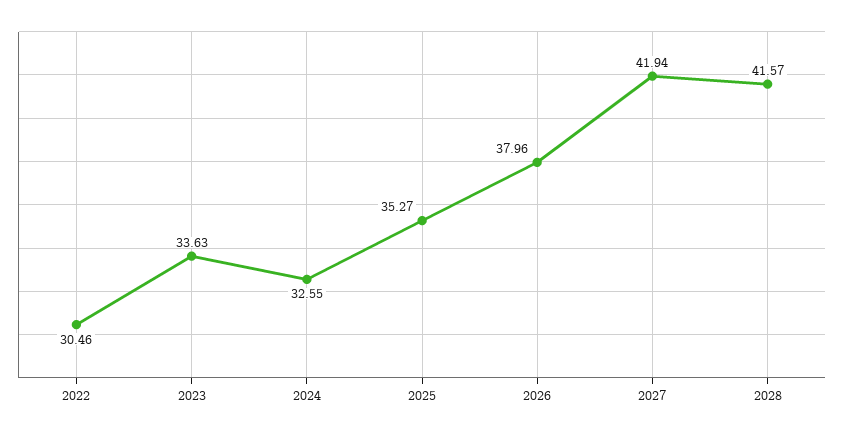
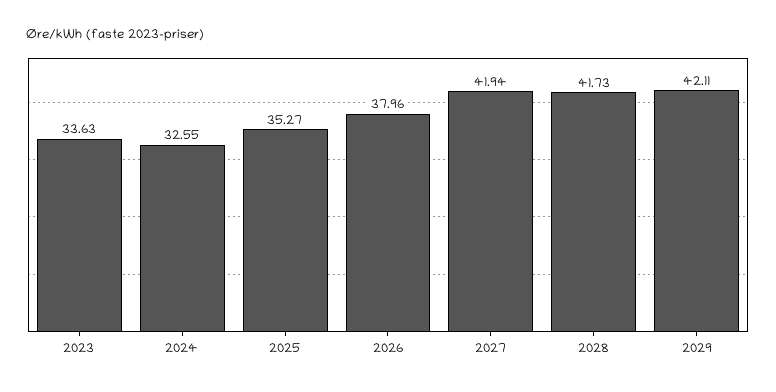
2022: 30.46 -> none
2028: 41.57 -> 41.73
2029: none -> 42.11

